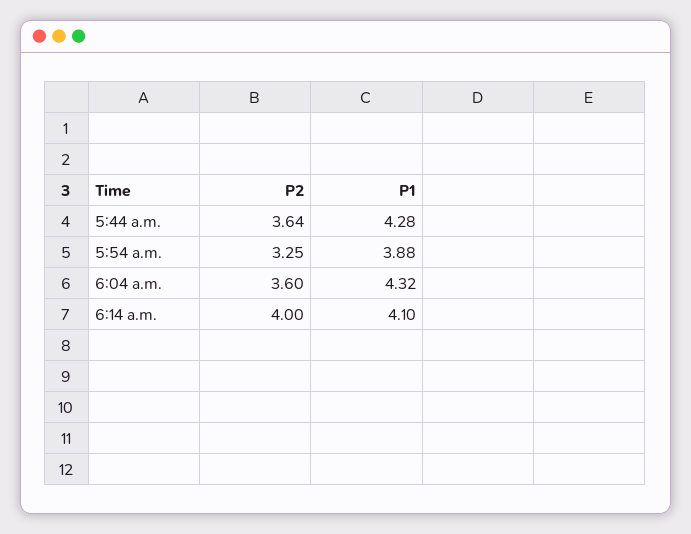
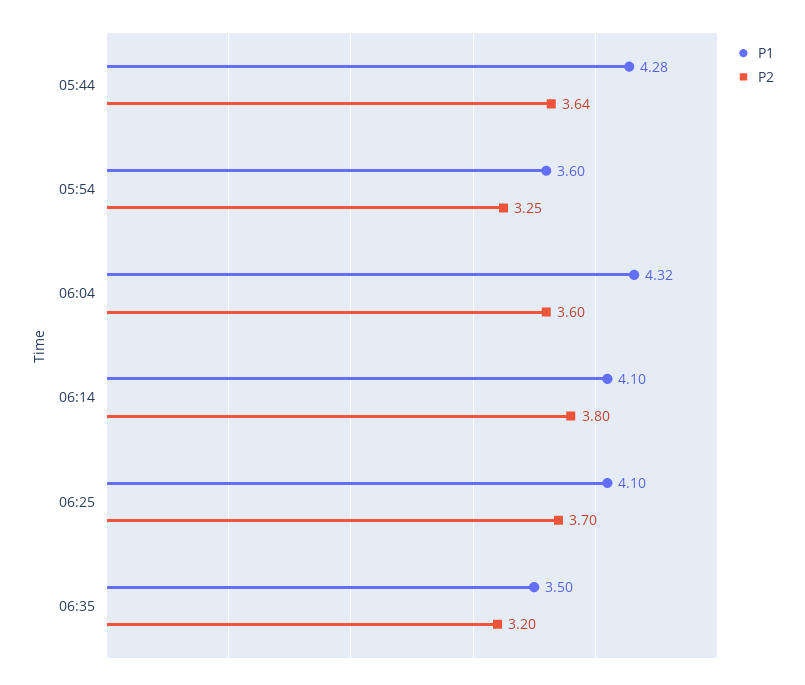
P1, 5:54 a.m.: 3.88 -> 3.6
P2, 6:14 a.m.: 4 -> 3.8
P1, 06:25: none -> 4.1
P2, 06:25: none -> 3.7
P1, 06:35: none -> 3.5
P2, 06:35: none -> 3.2

